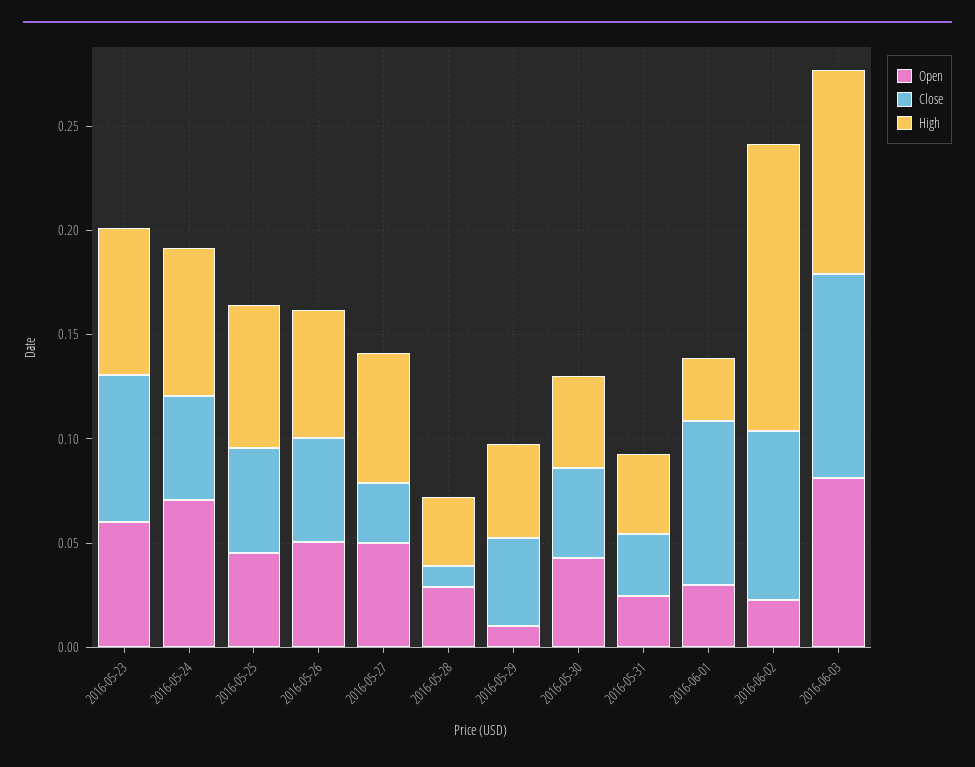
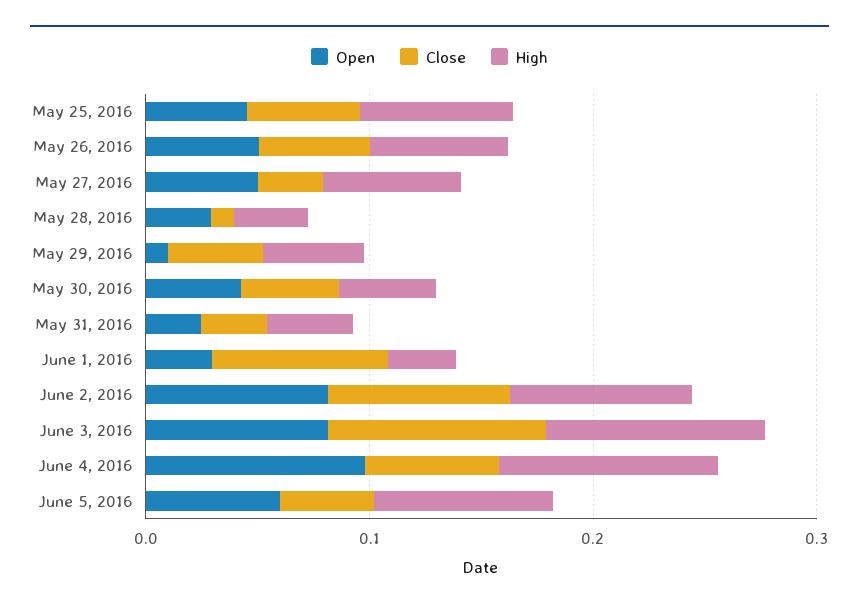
Open, 2016-05-23: 0.06 -> none
Close, 2016-05-23: 0.07 -> none
High, 2016-05-23: 0.07 -> none
Open, 2016-05-24: 0.07 -> none
Close, 2016-05-24: 0.05 -> none
High, 2016-05-24: 0.07 -> none
Open, 2016-06-02: 0.02 -> 0.08
High, 2016-06-02: 0.14 -> 0.08
Open, June 4, 2016: none -> 0.1
Close, June 4, 2016: none -> 0.06
High, June 4, 2016: none -> 0.1
Open, June 5, 2016: none -> 0.06
Close, June 5, 2016: none -> 0.04
High, June 5, 2016: none -> 0.08

